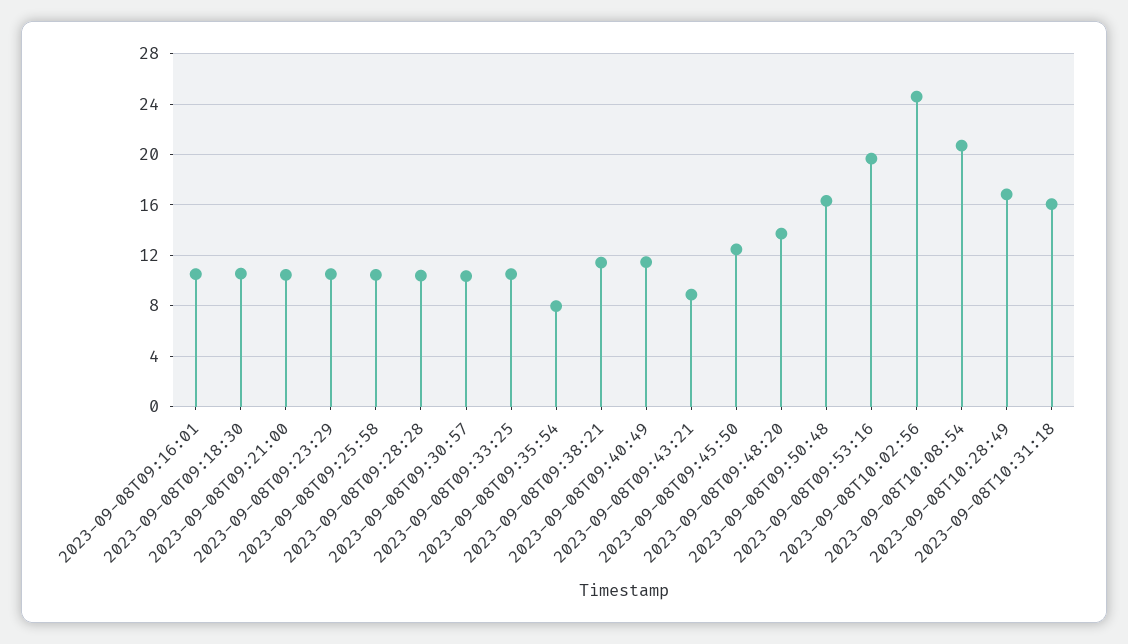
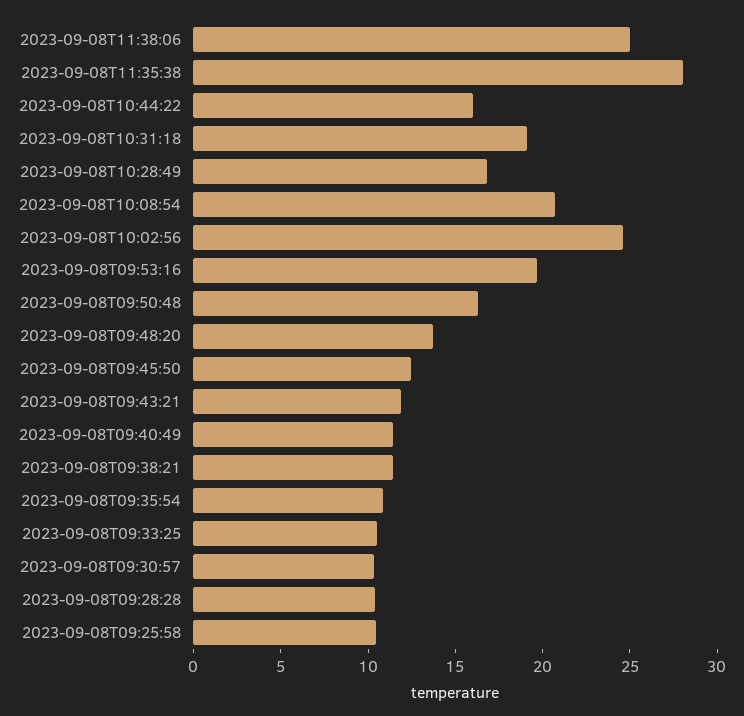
2023-09-08T09:16:01: 10.5 -> none
2023-09-08T09:18:30: 10.5 -> none
2023-09-08T09:21:00: 10.5 -> none
2023-09-08T09:23:29: 10.5 -> none
2023-09-08T09:35:54: 8 -> 11
2023-09-08T09:43:21: 9 -> 12
2023-09-08T10:31:18: 16 -> 19
2023-09-08T11:38:06: none -> 25
2023-09-08T11:35:38: none -> 28
2023-09-08T10:44:22: none -> 16

